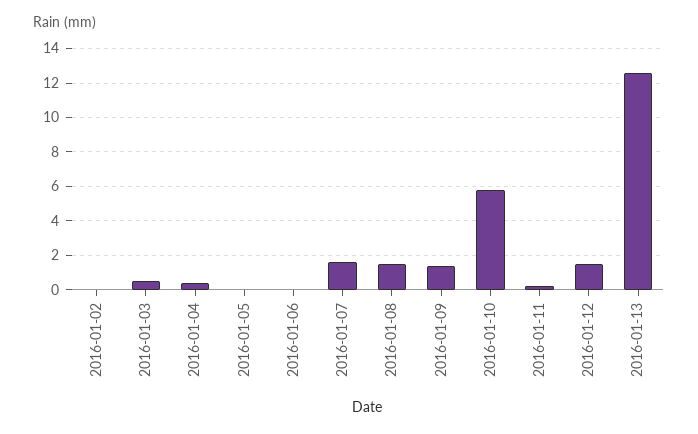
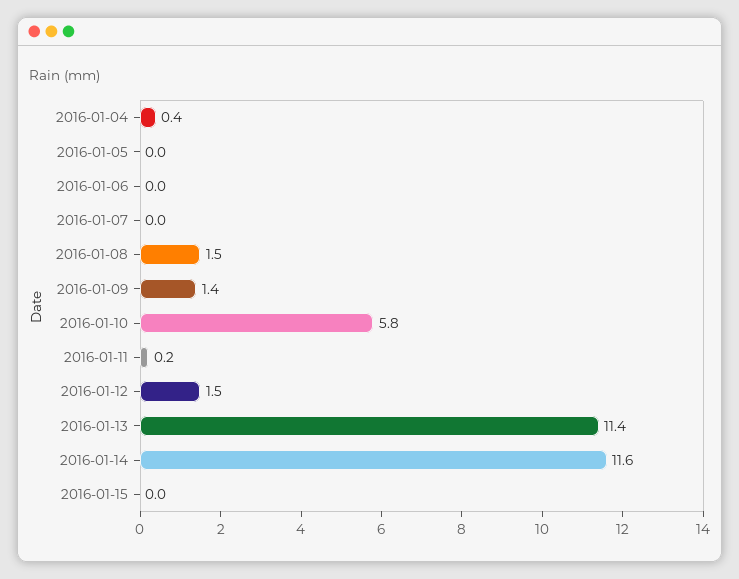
2016-01-02: 0 -> none
2016-01-03: 0.5 -> none
2016-01-07: 1.5 -> 0
2016-01-13: 12.5 -> 11.4
2016-01-14: none -> 11.6
2016-01-15: none -> 0

